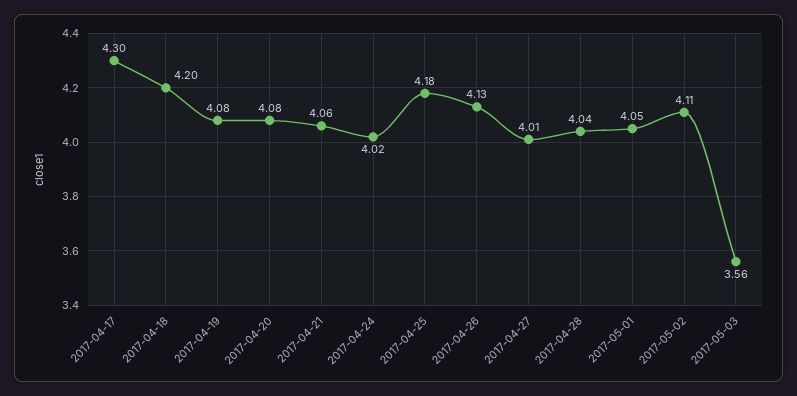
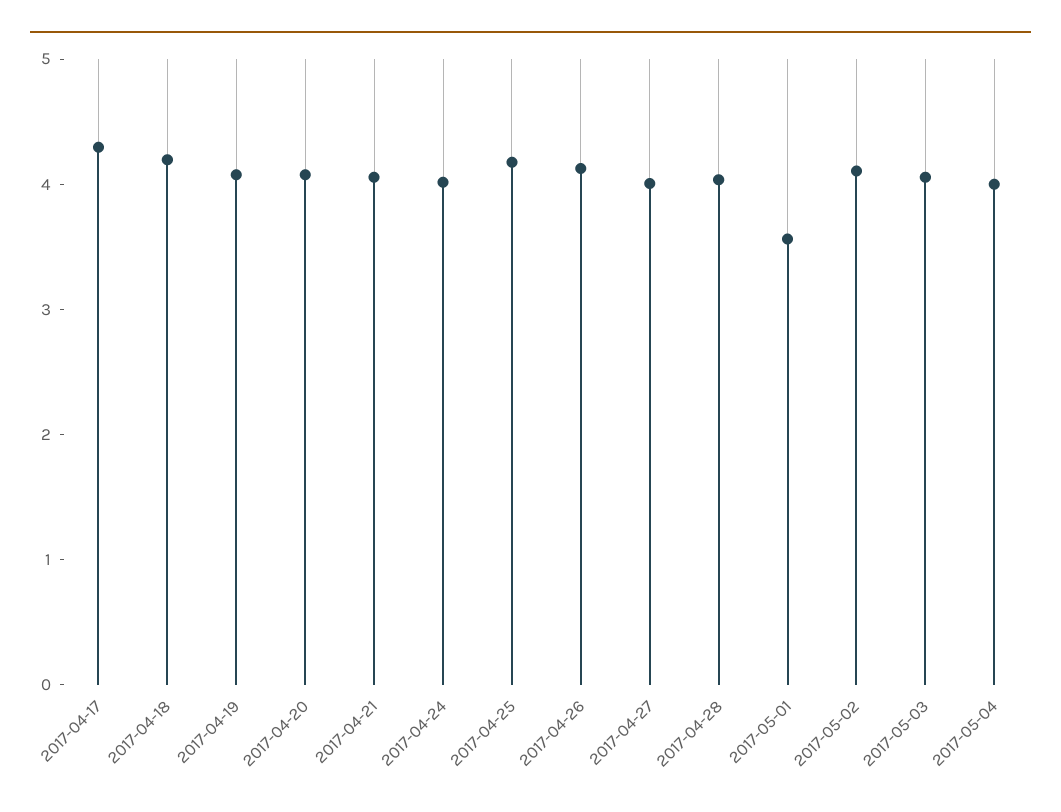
2017-05-01: 4.05 -> 3.6
2017-05-03: 3.56 -> 4
2017-05-04: none -> 4

